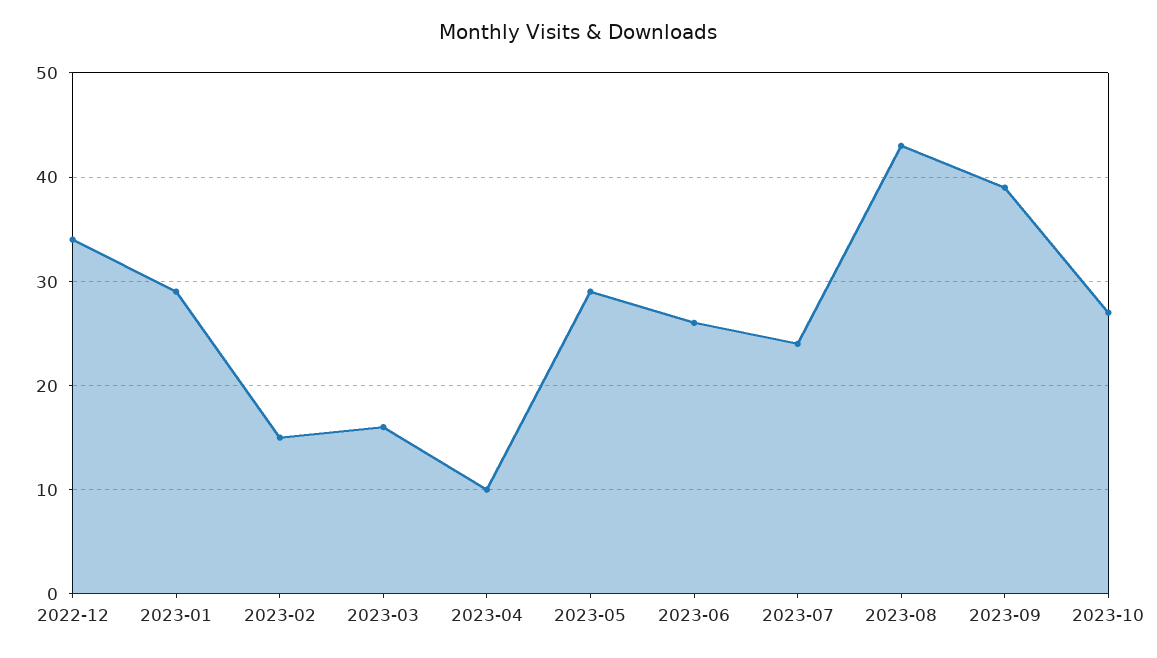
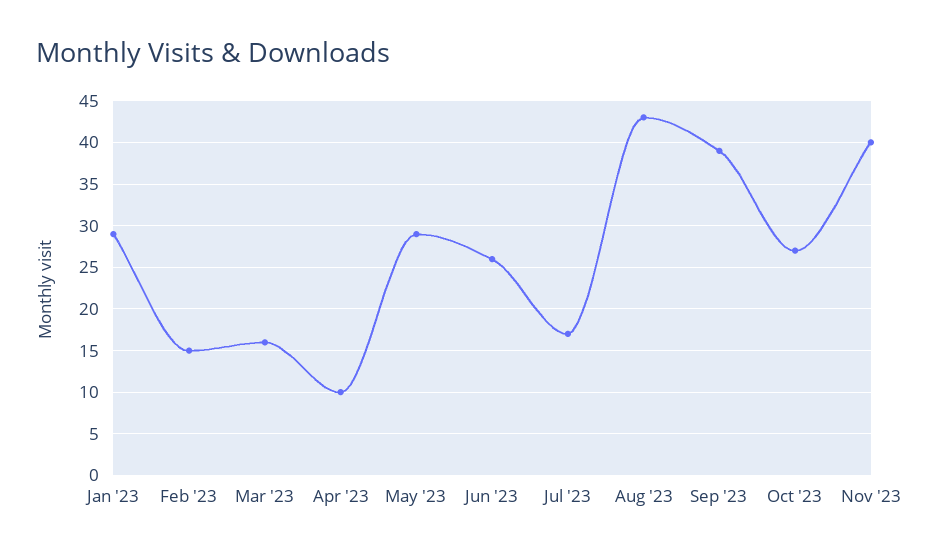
2022-12: 34 -> none
2023-07: 24 -> 17
Nov '23: none -> 40

